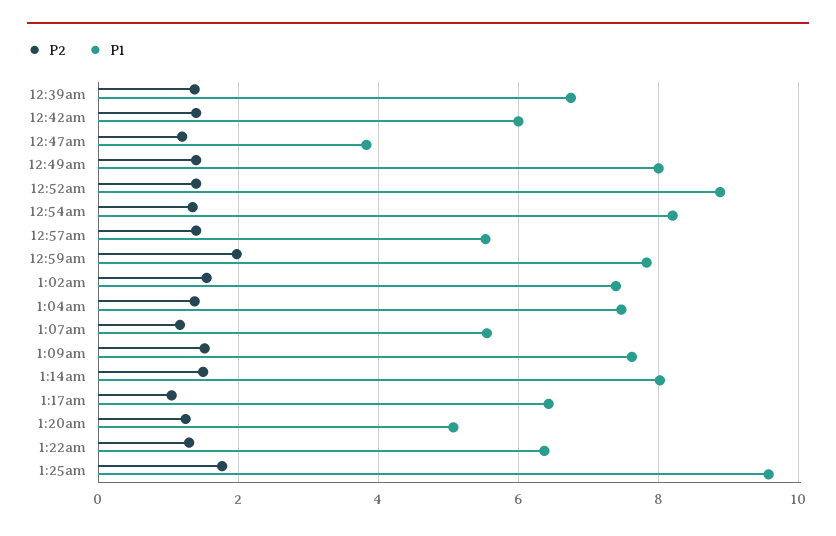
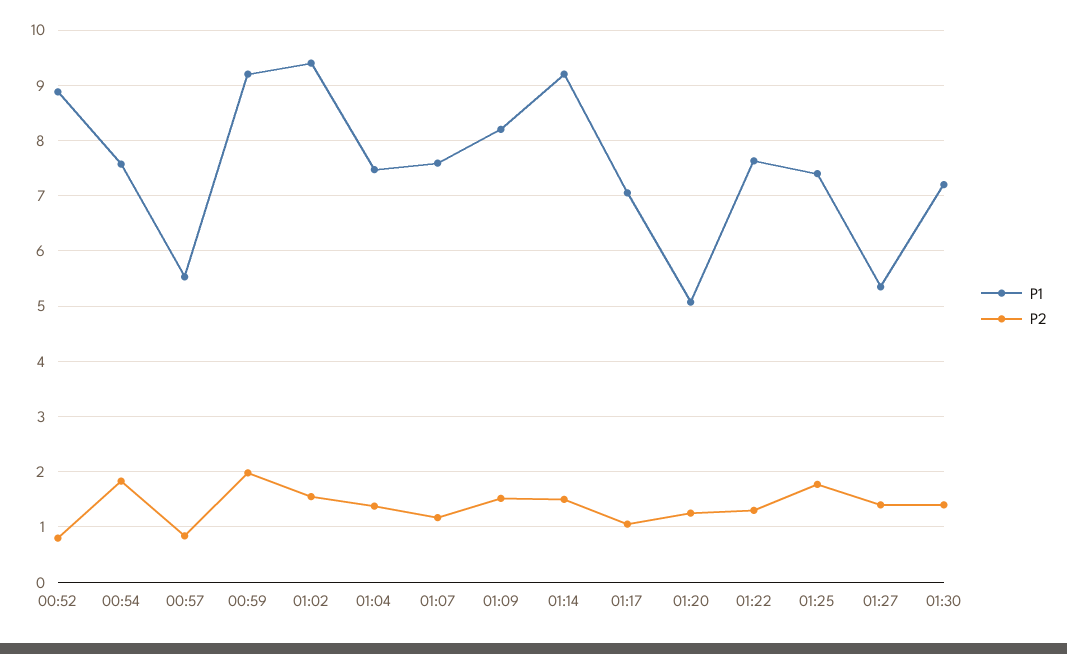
P2, 12:39am: 1.4 -> none
P1, 12:39am: 6.8 -> none
P2, 12:42am: 1.4 -> none
P1, 12:42am: 6 -> none
P2, 12:47am: 1.2 -> none
P1, 12:47am: 3.8 -> none
P2, 12:49am: 1.4 -> none
P1, 12:49am: 8 -> none
P2, 12:52am: 1.4 -> 0.8
P2, 12:54am: 1.4 -> 1.8
P1, 12:54am: 8.2 -> 7.6
P2, 12:57am: 1.4 -> 0.8
P1, 12:59am: 7.8 -> 9.2
P1, 1:02am: 7.4 -> 9.4
P1, 1:07am: 5.6 -> 7.6
P1, 1:09am: 7.6 -> 8.2
P1, 1:14am: 8 -> 9.2
P1, 1:17am: 6.4 -> 7
P1, 1:22am: 6.4 -> 7.6
P1, 1:25am: 9.6 -> 7.4
P1, 01:27: none -> 5.4
P2, 01:27: none -> 1.4
P1, 01:30: none -> 7.2
P2, 01:30: none -> 1.4

